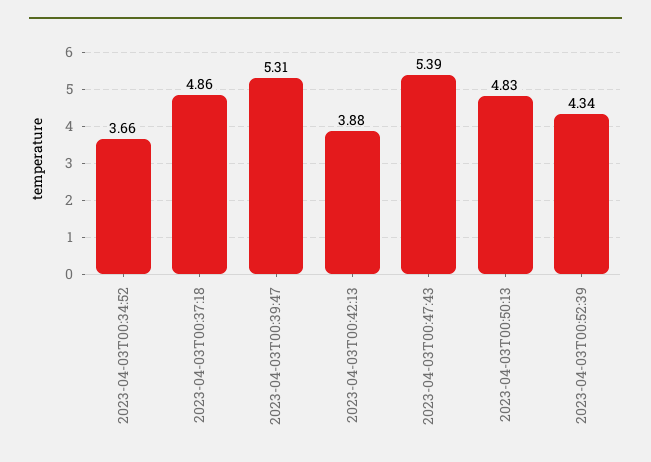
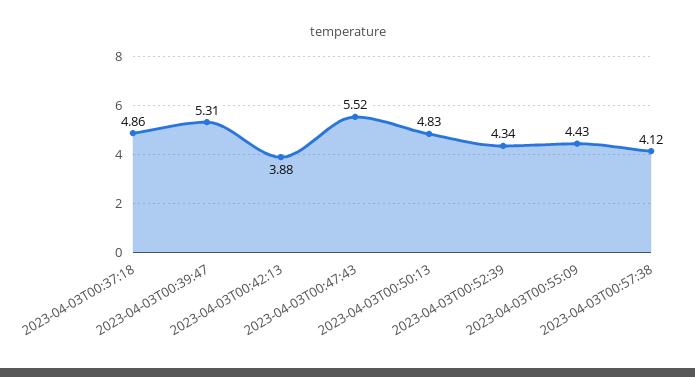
2023-04-03T00:34:52: 3.66 -> none
2023-04-03T00:47:43: 5.39 -> 5.52
2023-04-03T00:55:09: none -> 4.43
2023-04-03T00:57:38: none -> 4.12

